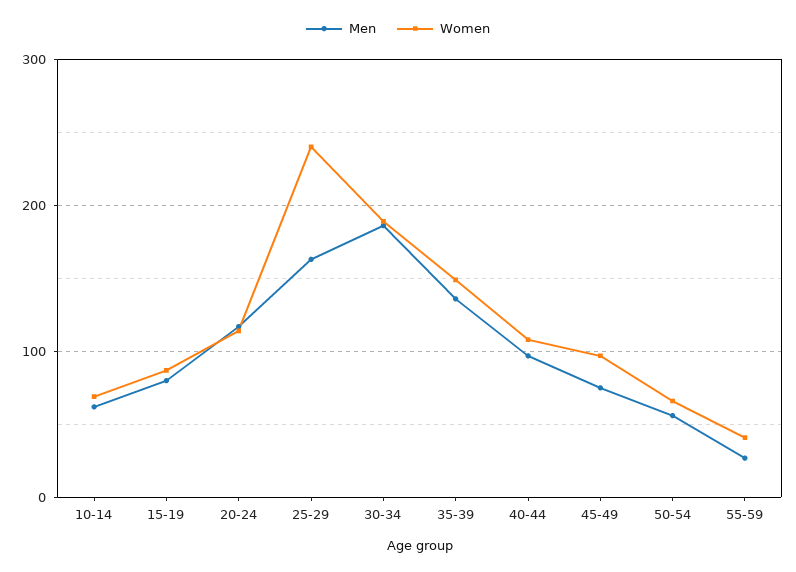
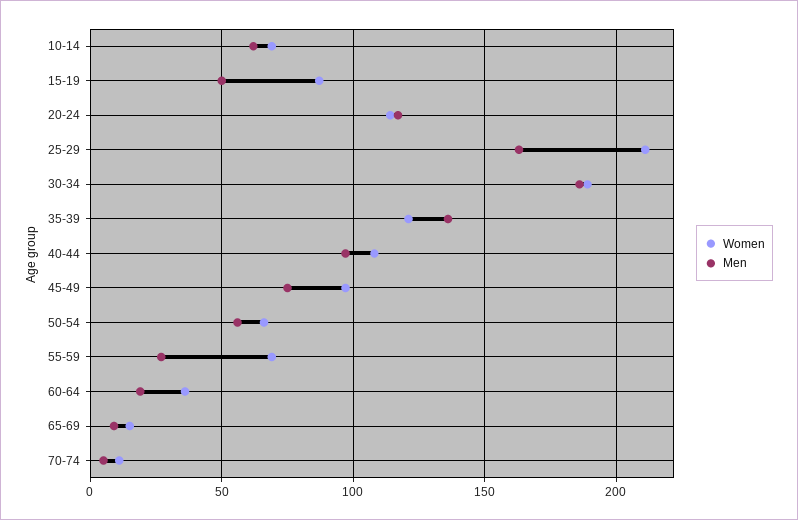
Men, 15-19: 80 -> 50
Women, 25-29: 240 -> 210
Women, 35-39: 150 -> 120
Women, 55-59: 40 -> 70
Women, 60-64: none -> 35
Men, 60-64: none -> 20
Women, 65-69: none -> 15
Men, 65-69: none -> 10
Women, 70-74: none -> 10
Men, 70-74: none -> 5

